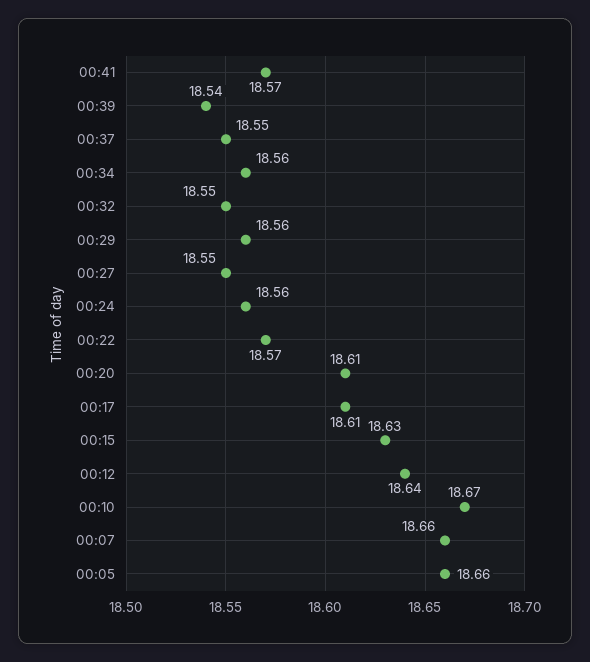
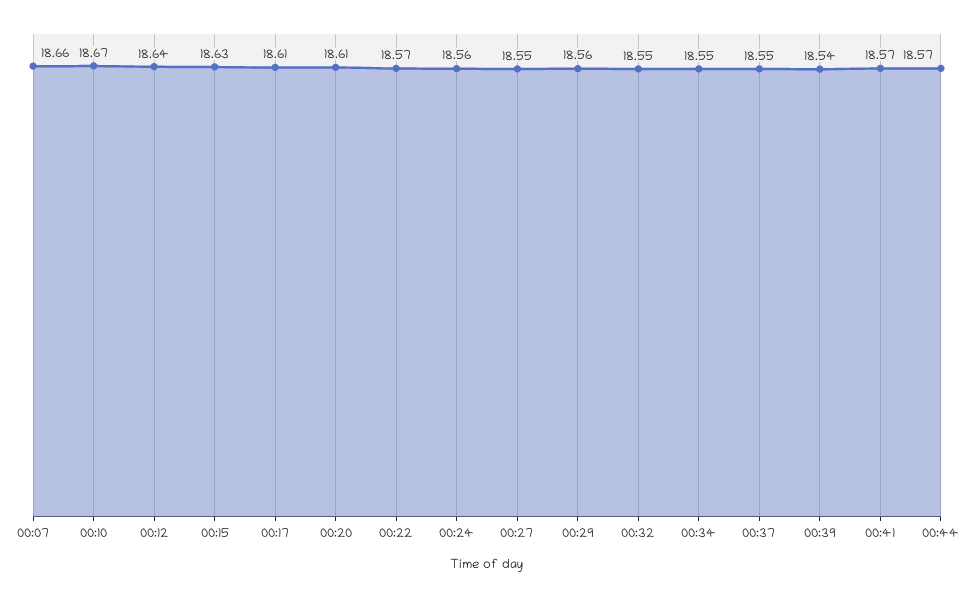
00:34: 18.56 -> 18.55
00:05: 18.66 -> none
00:44: none -> 18.57

